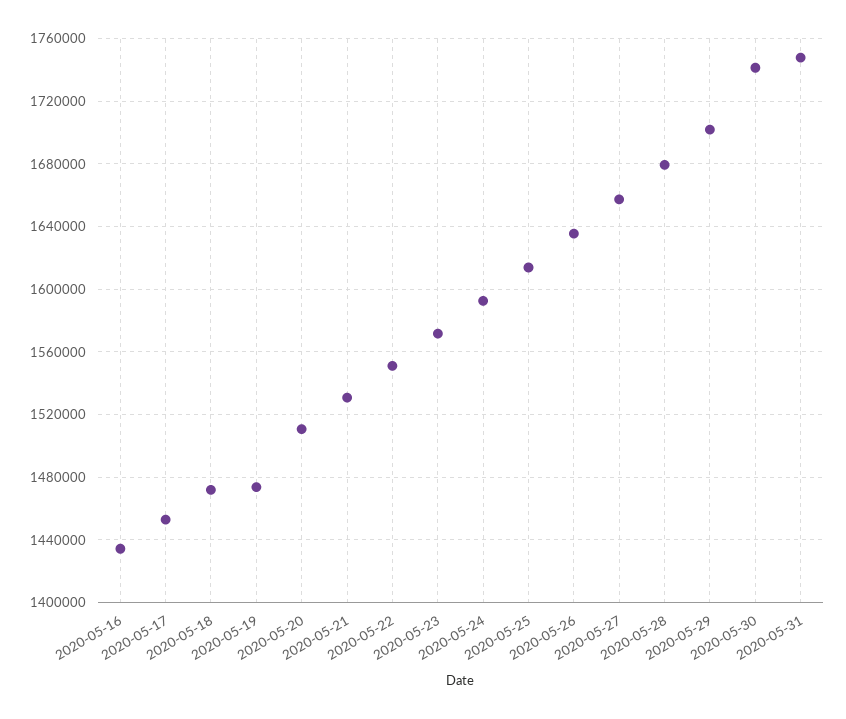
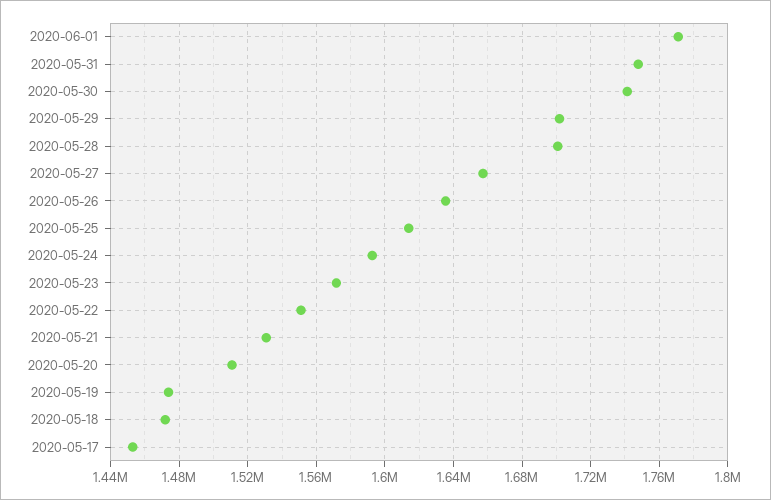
2020-05-16: 1435000 -> none
2020-05-28: 1680000 -> 1700000
2020-06-01: none -> 1770000

